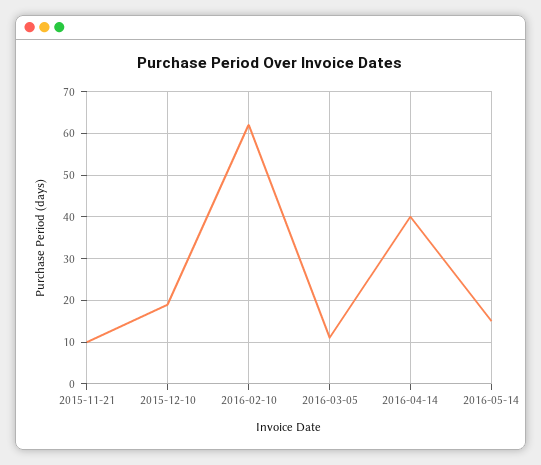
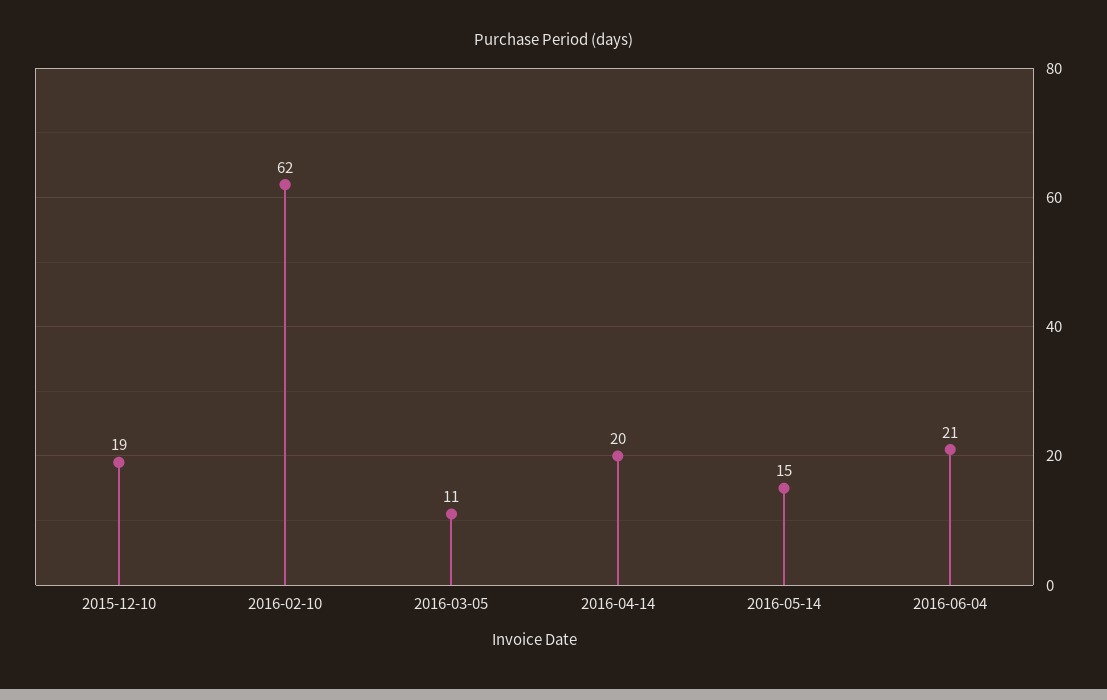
2015-11-21: 10 -> none
2016-04-14: 40 -> 20
2016-06-04: none -> 21

